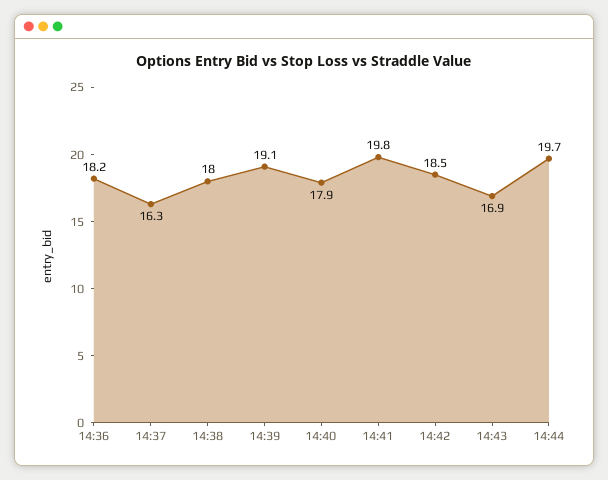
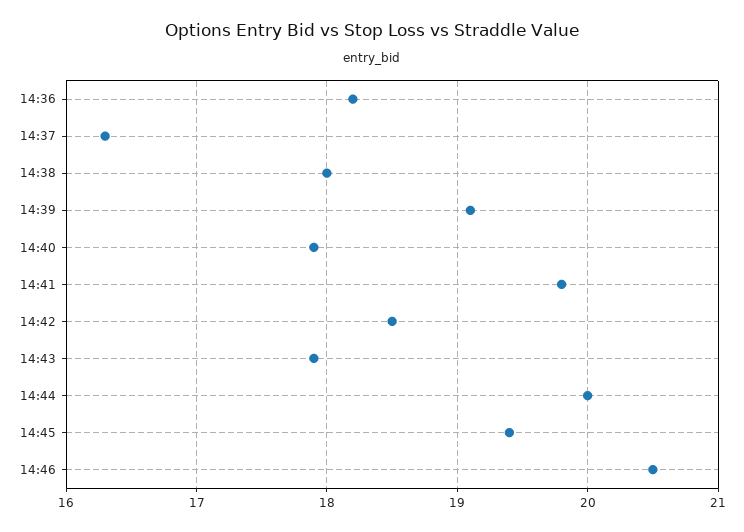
14:43: 16.9 -> 17.9
14:44: 19.7 -> 20
14:45: none -> 19.4
14:46: none -> 20.5

